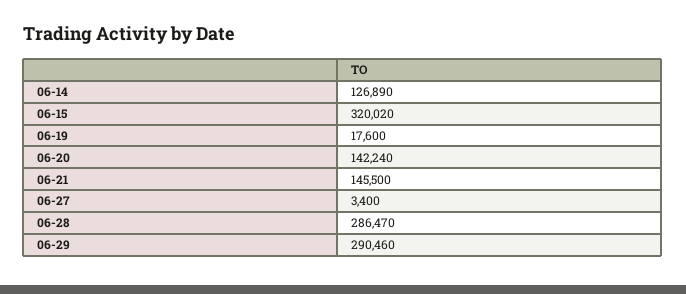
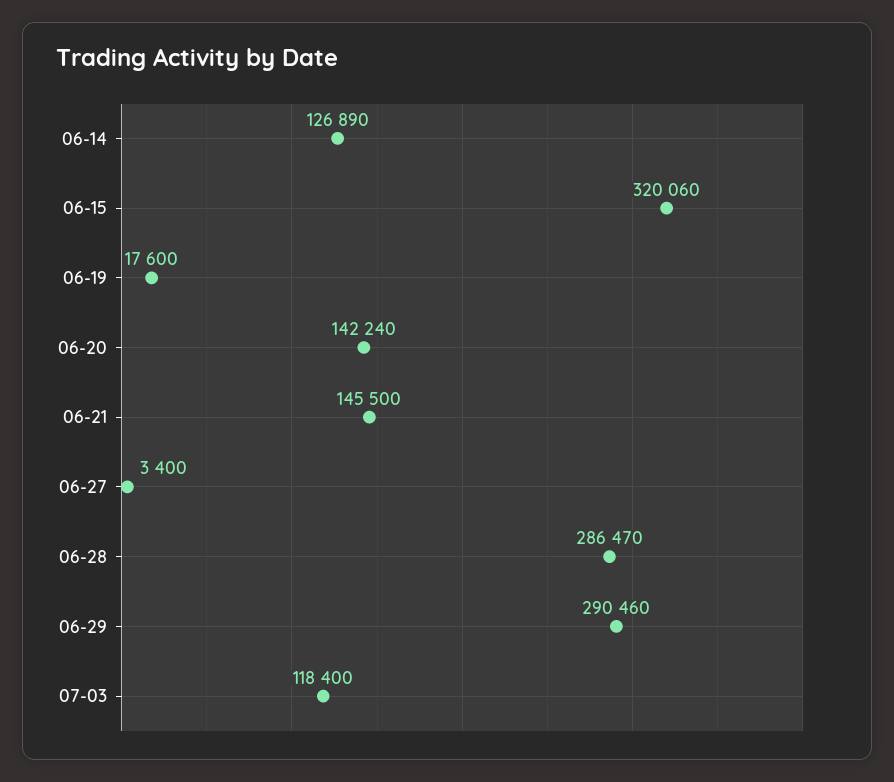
06-15: 320020 -> 320060
07-03: none -> 118400

